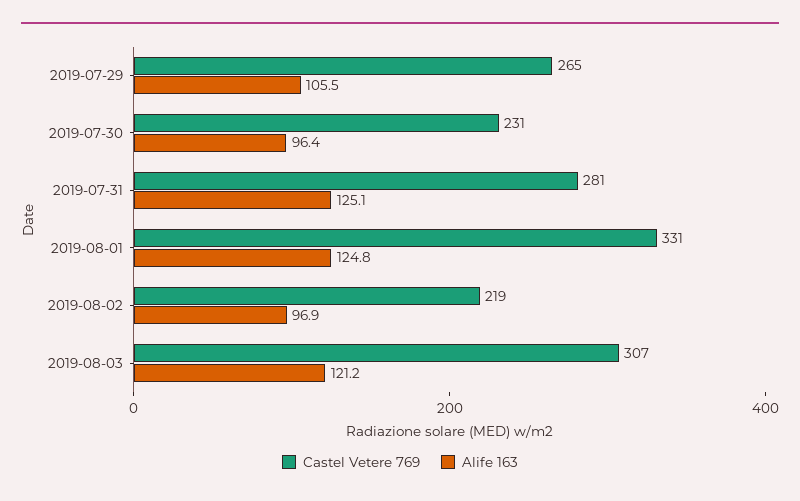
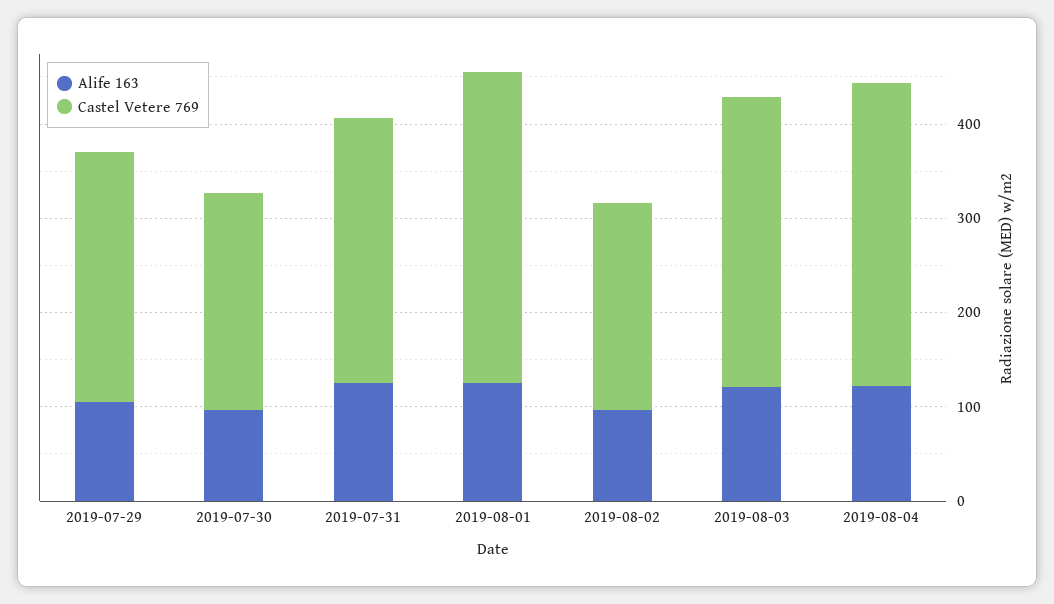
Alife 163, 2019-08-04: none -> 120
Castel Vetere 769, 2019-08-04: none -> 320

